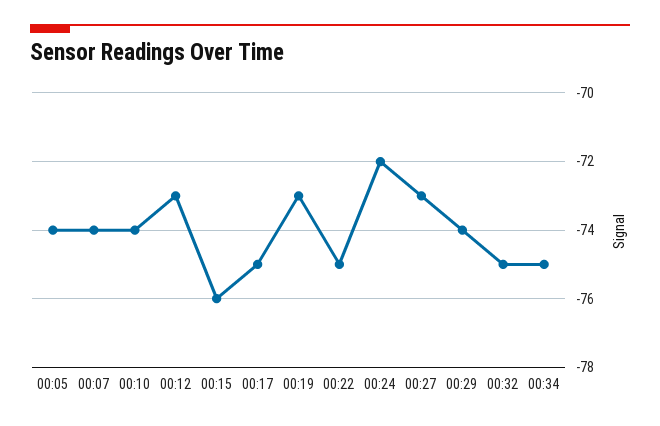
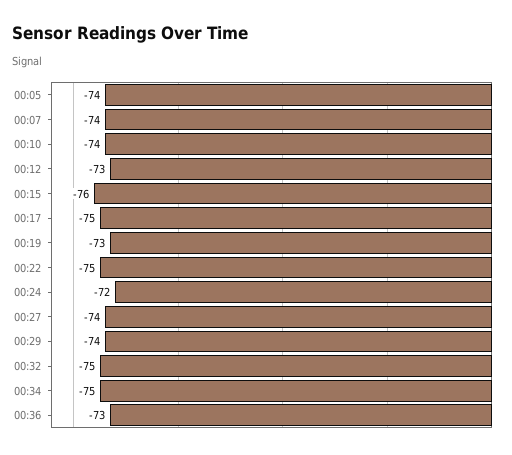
00:27: -73 -> -74
00:36: none -> -73

